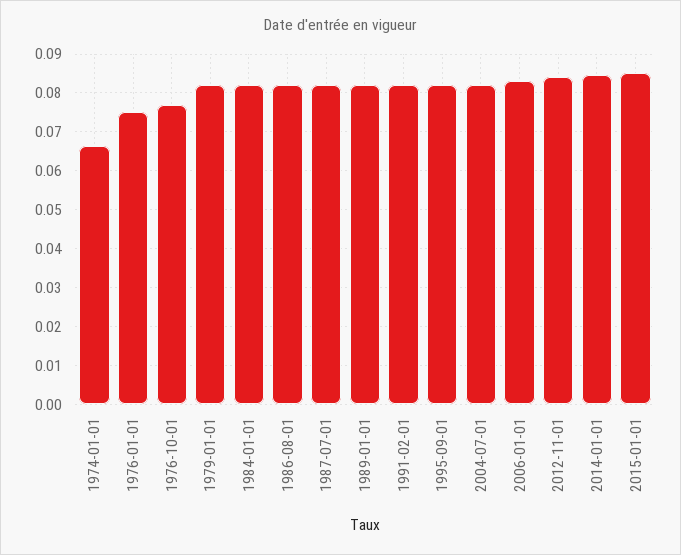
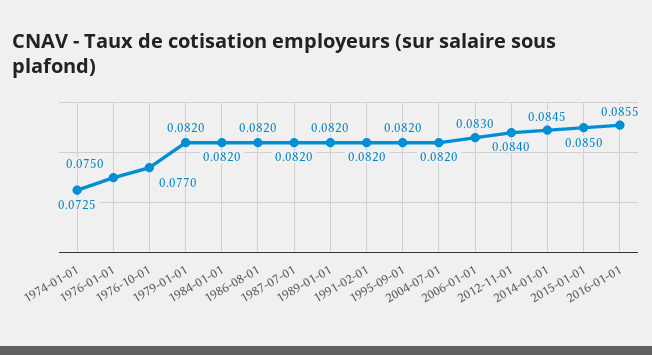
1974-01-01: 0.066 -> 0.0725
2016-01-01: none -> 0.0855

